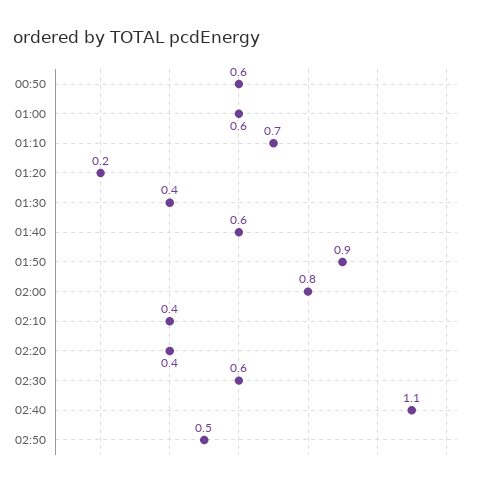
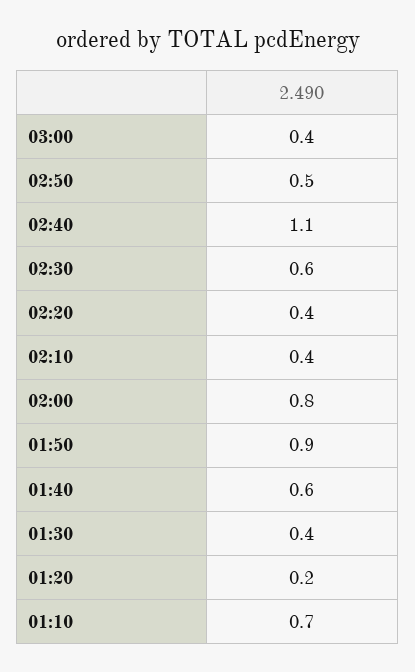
00:50: 0.6 -> none
01:00: 0.6 -> none
03:00: none -> 0.4

